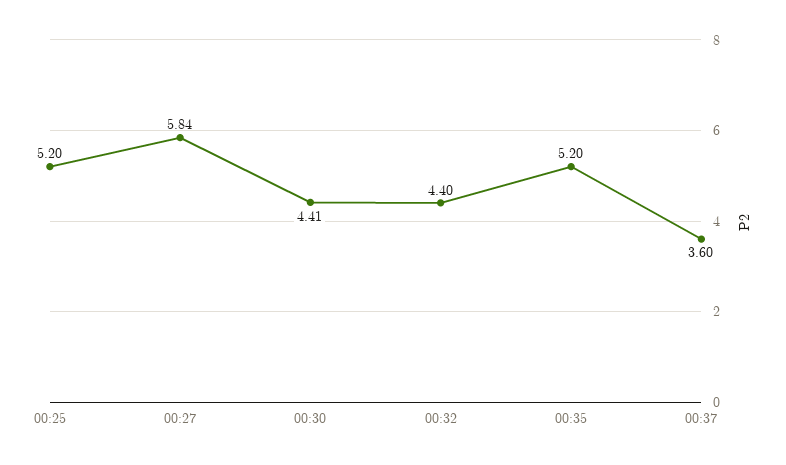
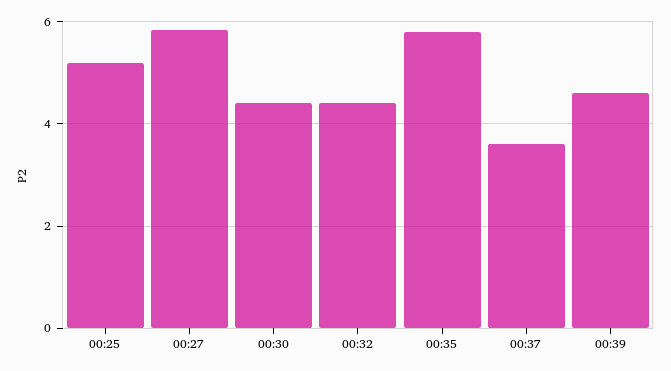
00:35: 5.2 -> 5.8
00:39: none -> 4.6

